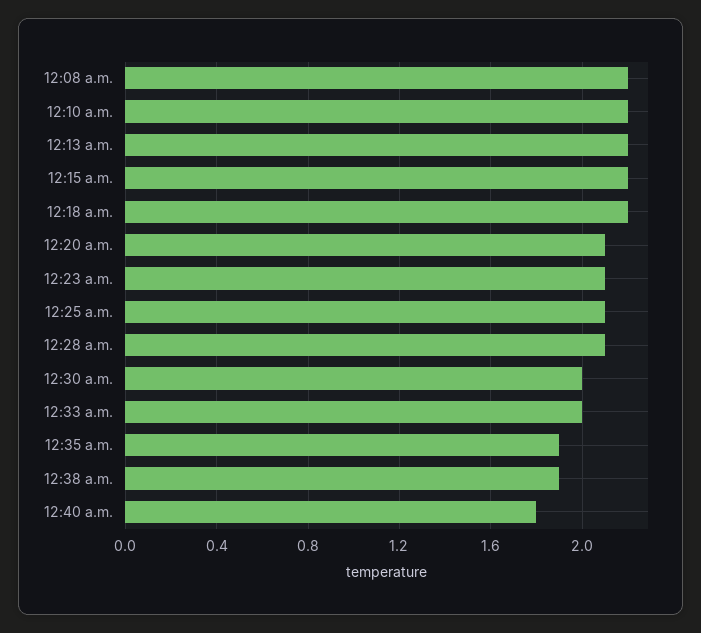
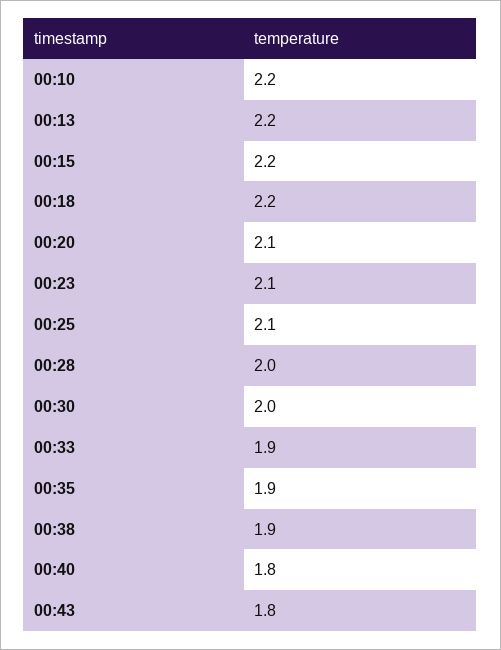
12:08 a.m.: 2.2 -> none
12:28 a.m.: 2.1 -> 2
12:33 a.m.: 2 -> 1.9
00:43: none -> 1.8

